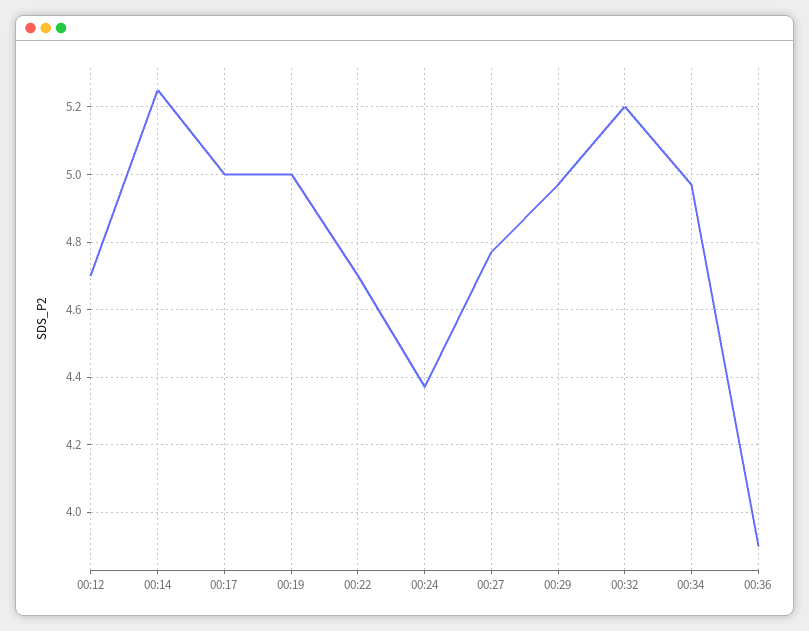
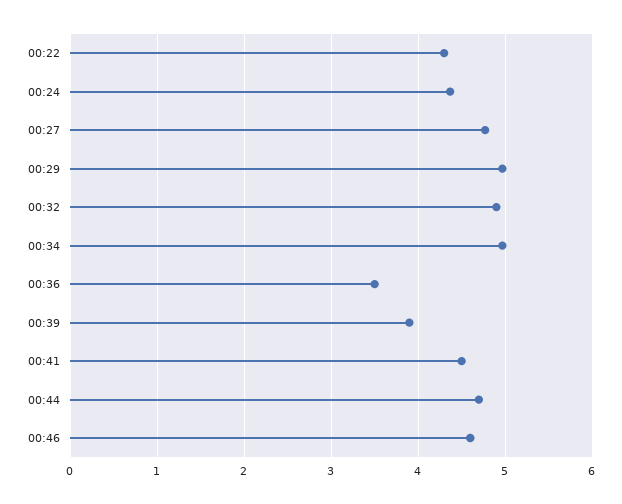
00:12: 4.7 -> none
00:14: 5.25 -> none
00:17: 5 -> none
00:19: 5 -> none
00:22: 4.7 -> 4.3
00:32: 5.2 -> 4.9
00:36: 3.9 -> 3.5
00:39: none -> 3.9
00:41: none -> 4.5
00:44: none -> 4.7
00:46: none -> 4.6

